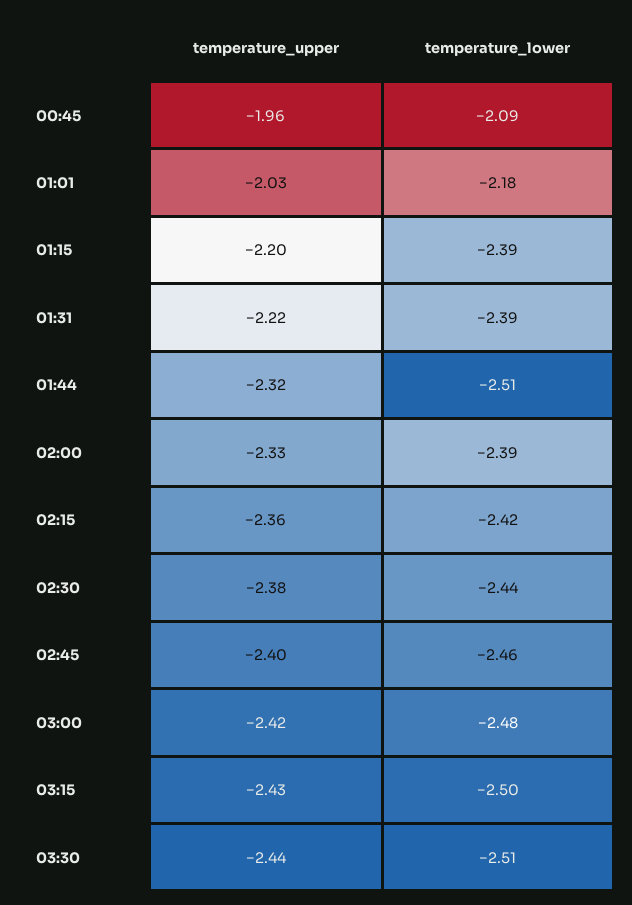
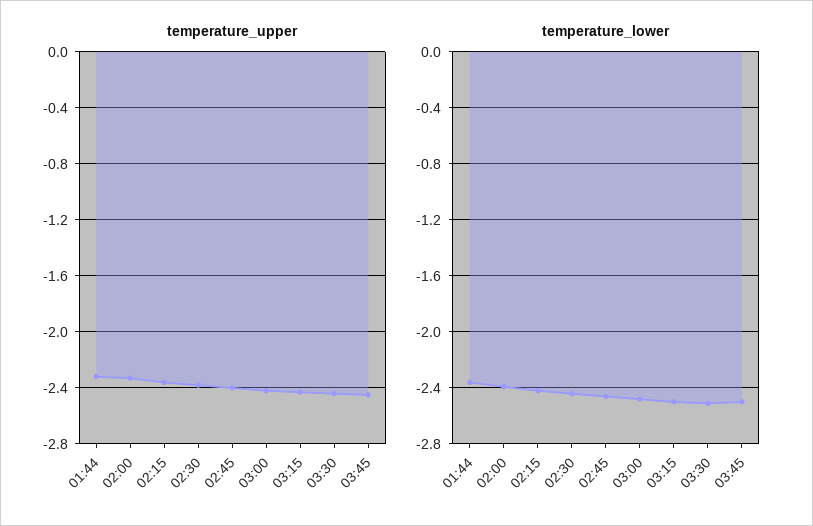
temperature_upper, 00:45: -1.96 -> none
temperature_lower, 00:45: -2.09 -> none
temperature_upper, 01:01: -2.03 -> none
temperature_lower, 01:01: -2.18 -> none
temperature_upper, 01:15: -2.2 -> none
temperature_lower, 01:15: -2.39 -> none
temperature_upper, 01:31: -2.22 -> none
temperature_lower, 01:31: -2.39 -> none
temperature_lower, 01:44: -2.51 -> -2.35
temperature_upper, 03:45: none -> -2.45
temperature_lower, 03:45: none -> -2.5

